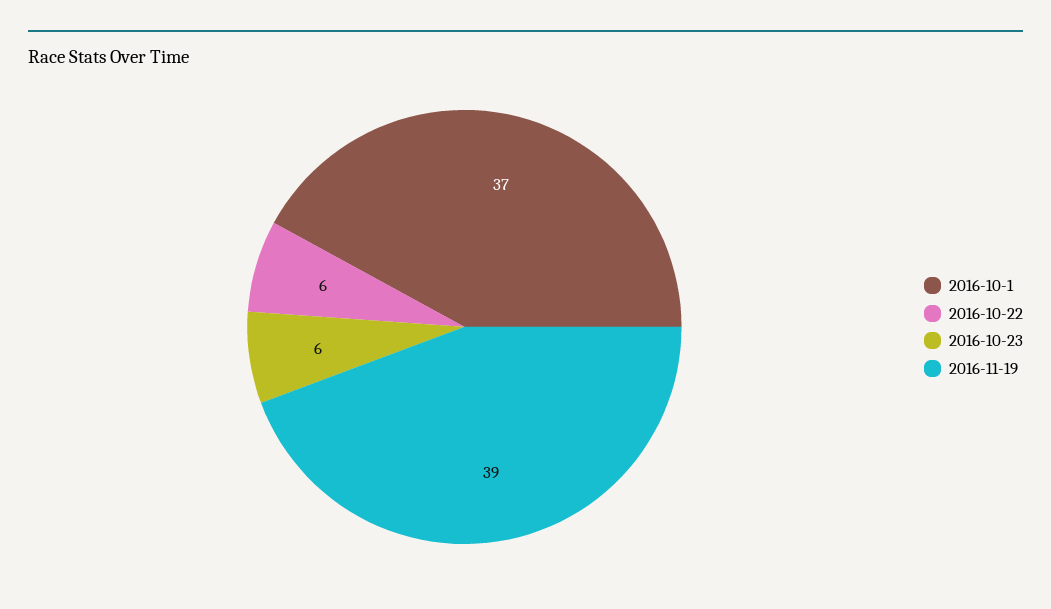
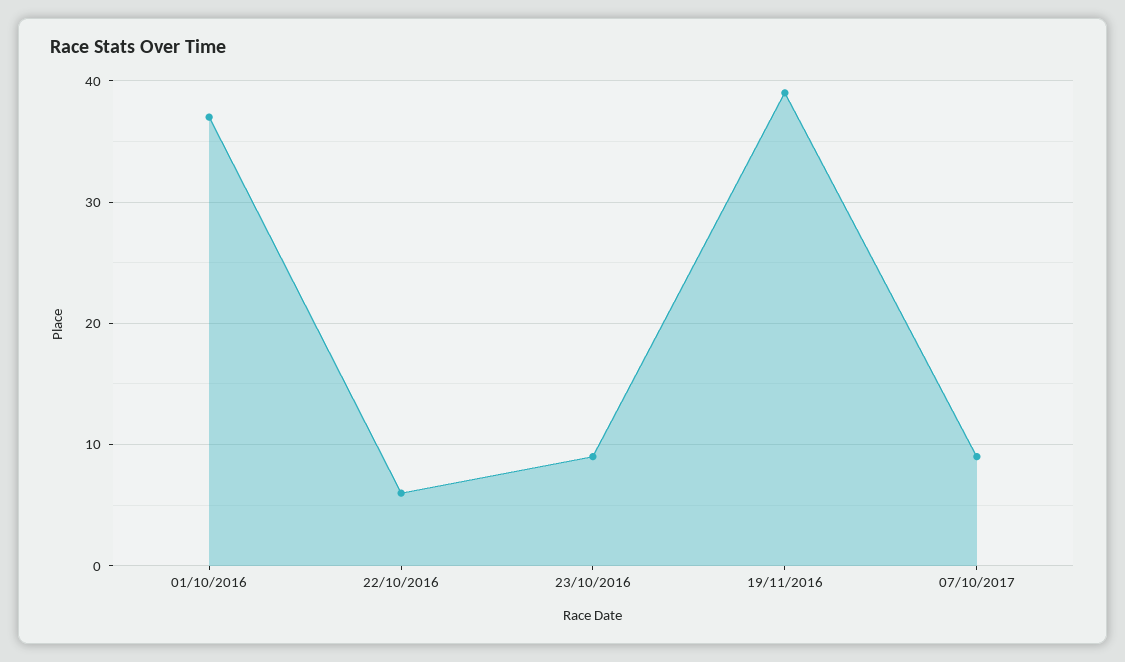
2016-10-23: 6 -> 9
07/10/2017: none -> 9

